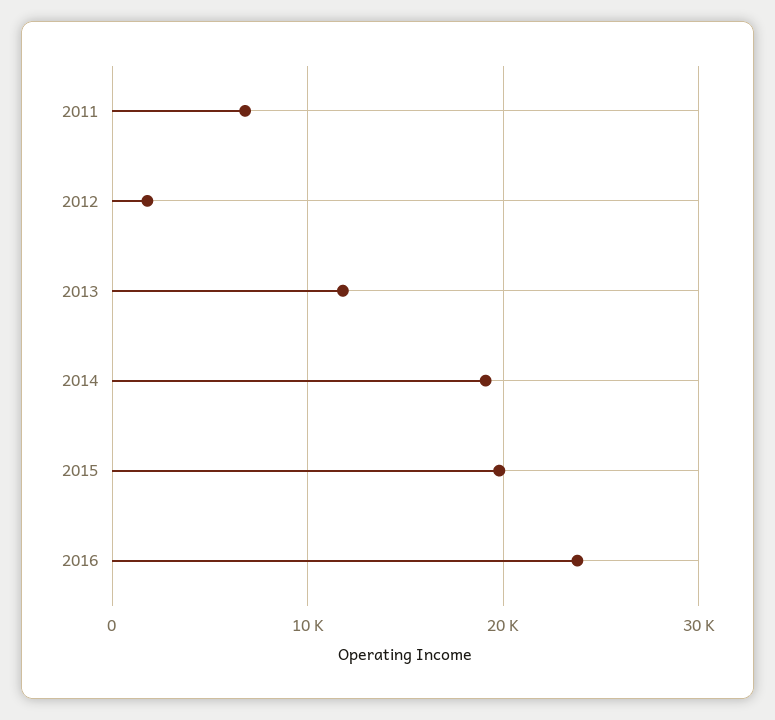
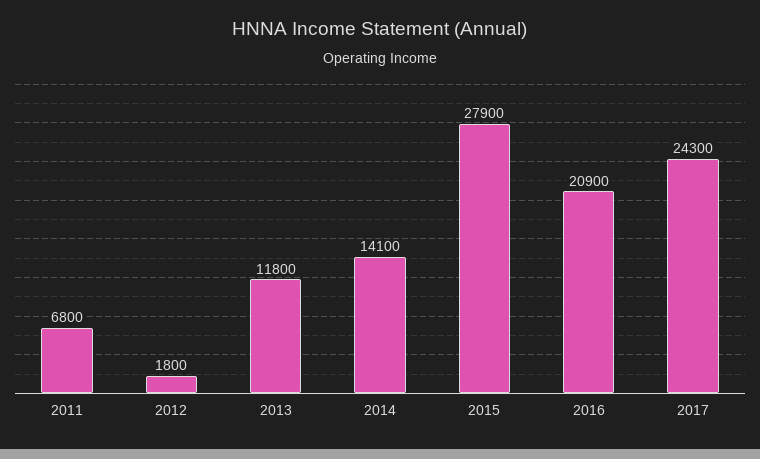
2014: 19000 -> 14100
2015: 20000 -> 27900
2016: 24000 -> 20900
2017: none -> 24300

